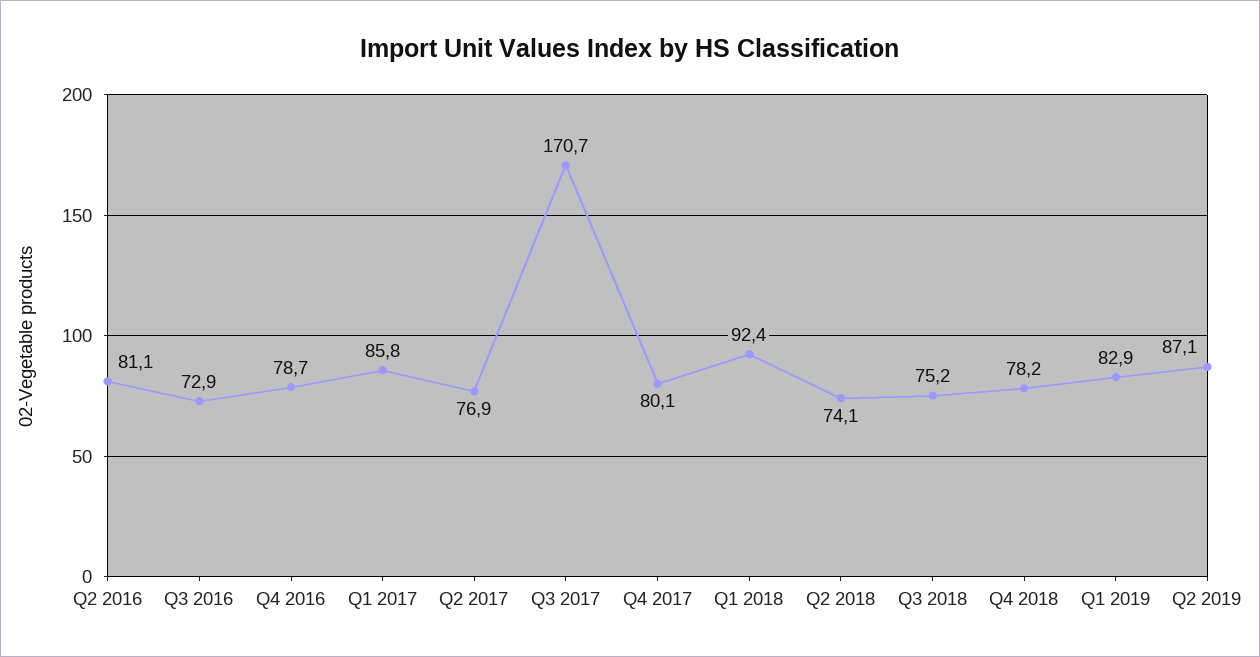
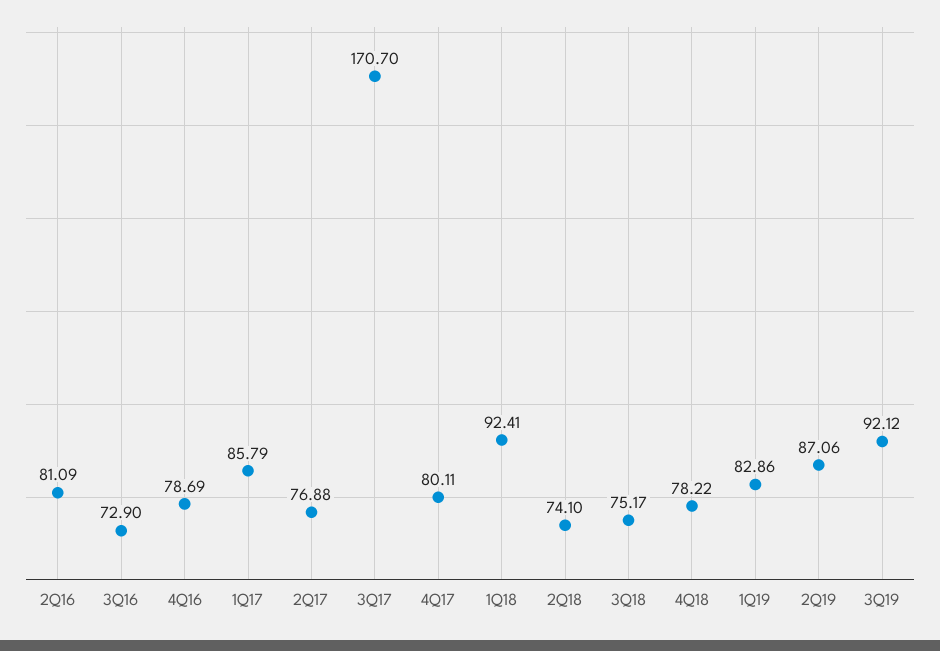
3Q19: none -> 92.12

